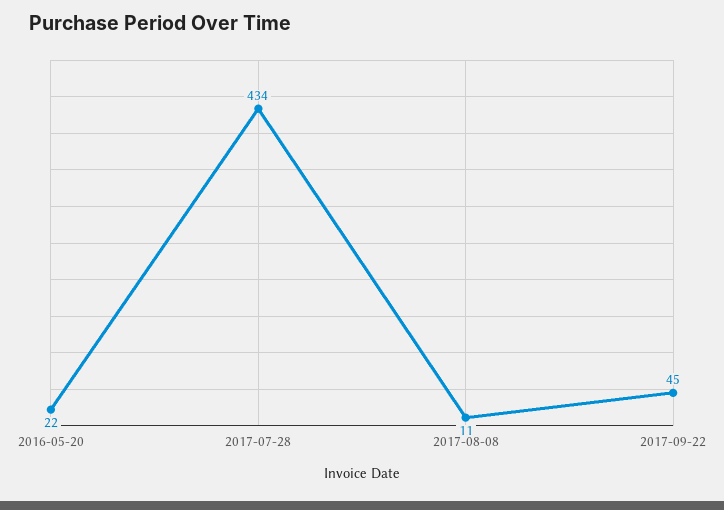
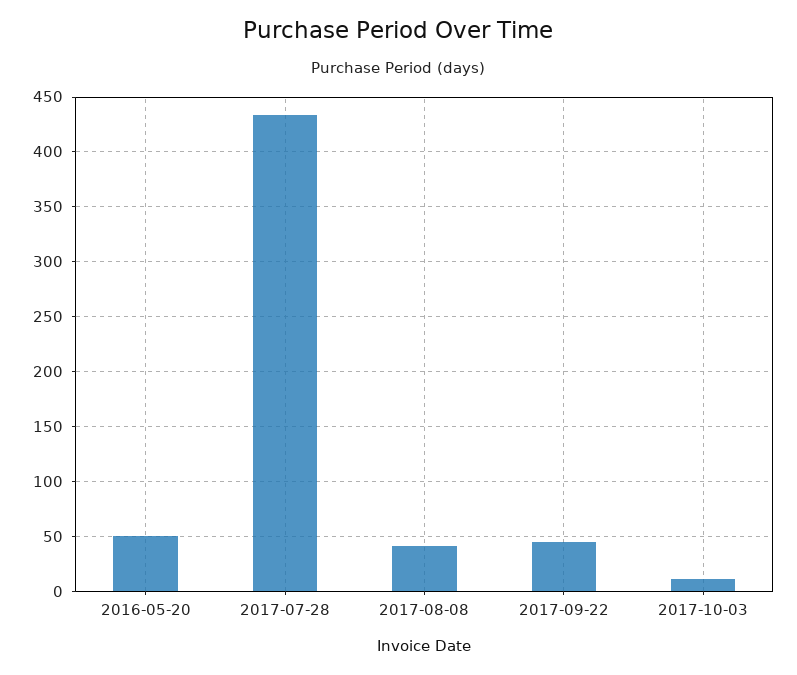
2016-05-20: 22 -> 50
2017-08-08: 11 -> 40
2017-10-03: none -> 10

